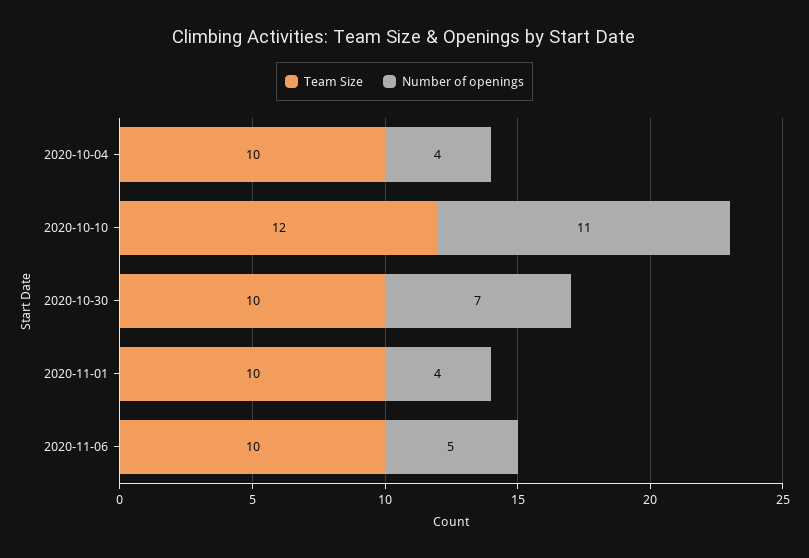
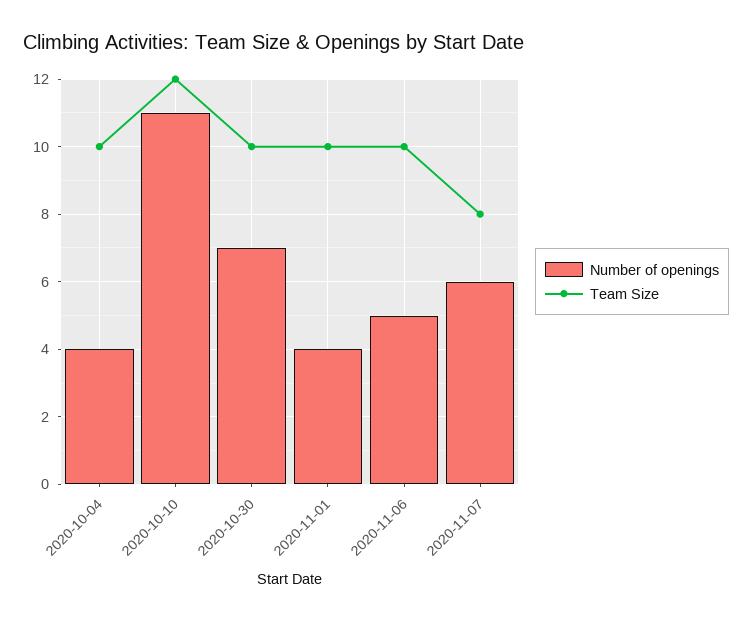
Number of openings, 2020-11-07: none -> 6
Team Size, 2020-11-07: none -> 8

